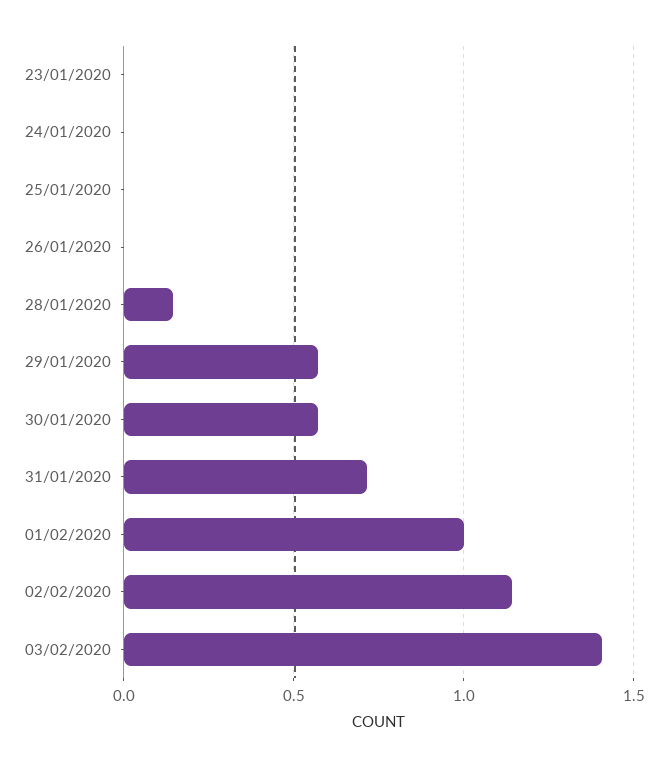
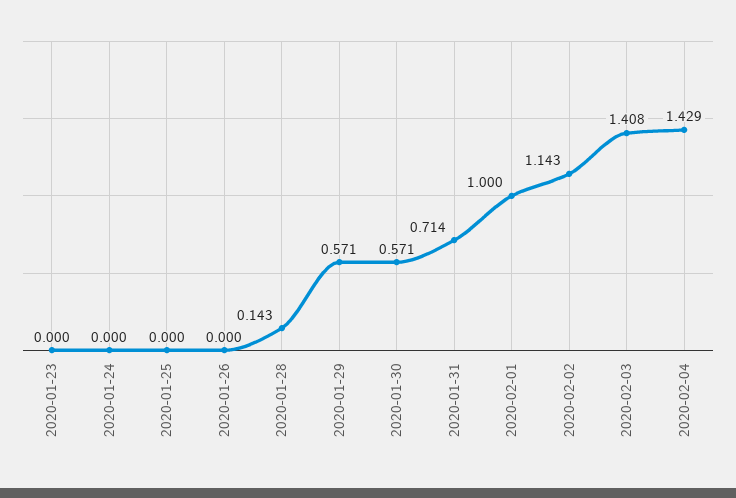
2020-02-04: none -> 1.429

